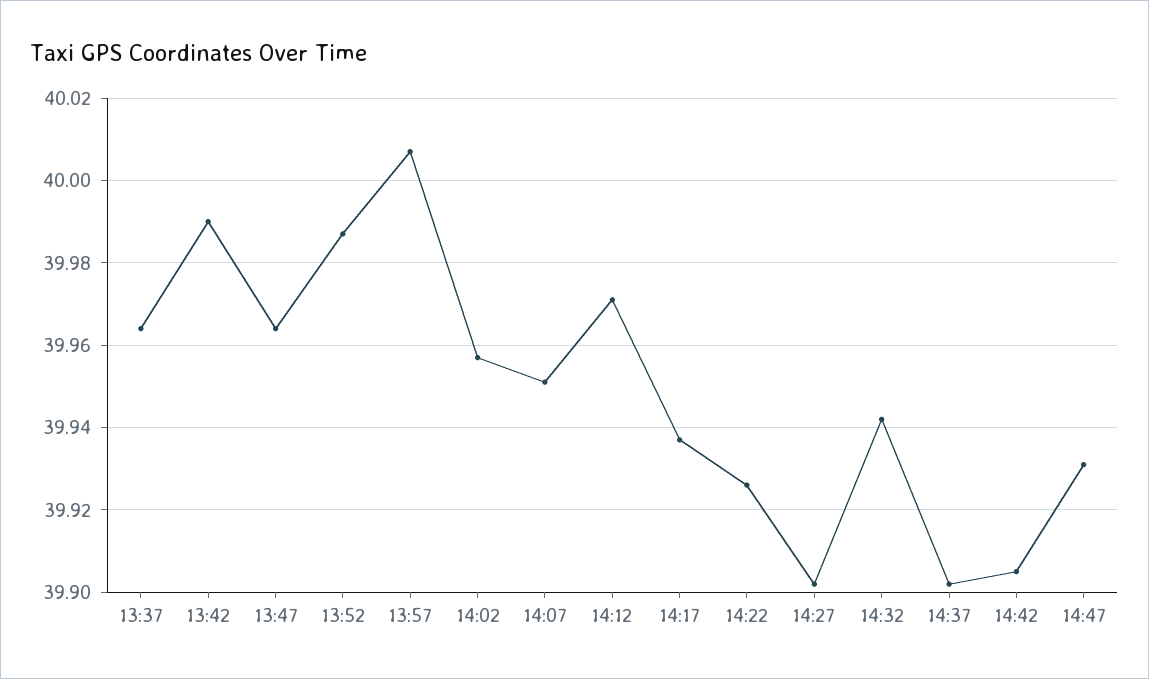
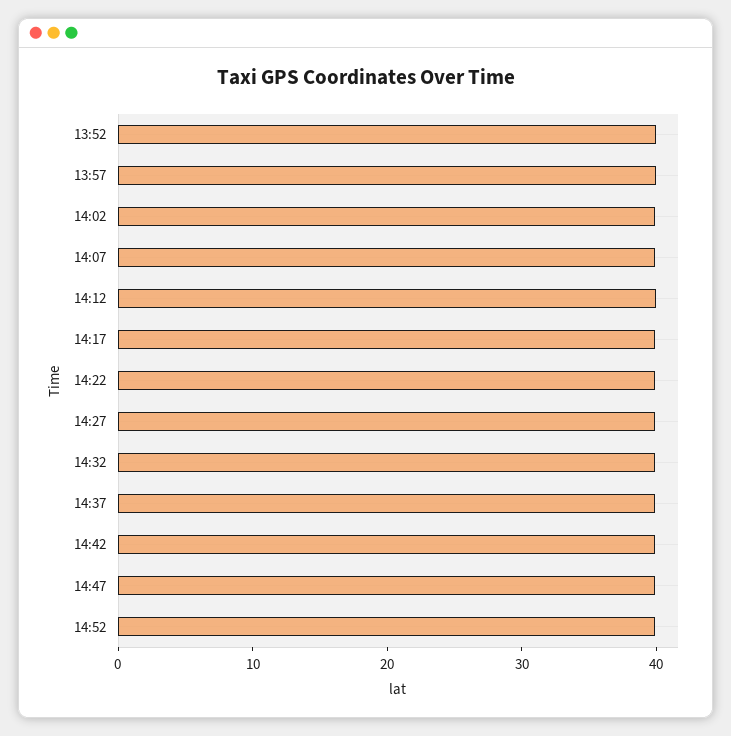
13:37: 39.965 -> none
13:42: 39.99 -> none
13:47: 39.965 -> none
14:52: none -> 40

